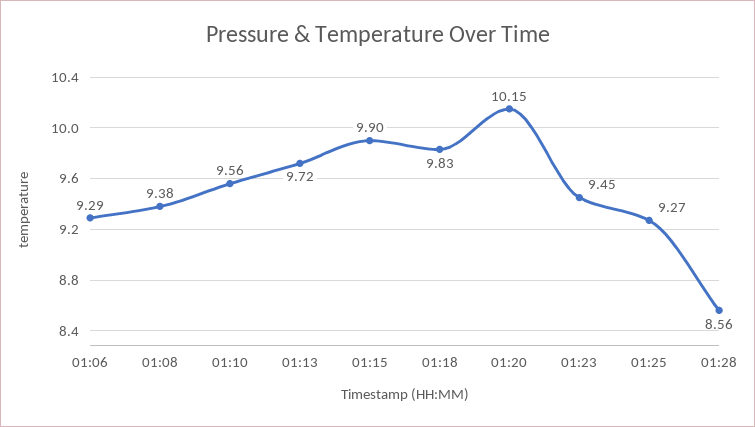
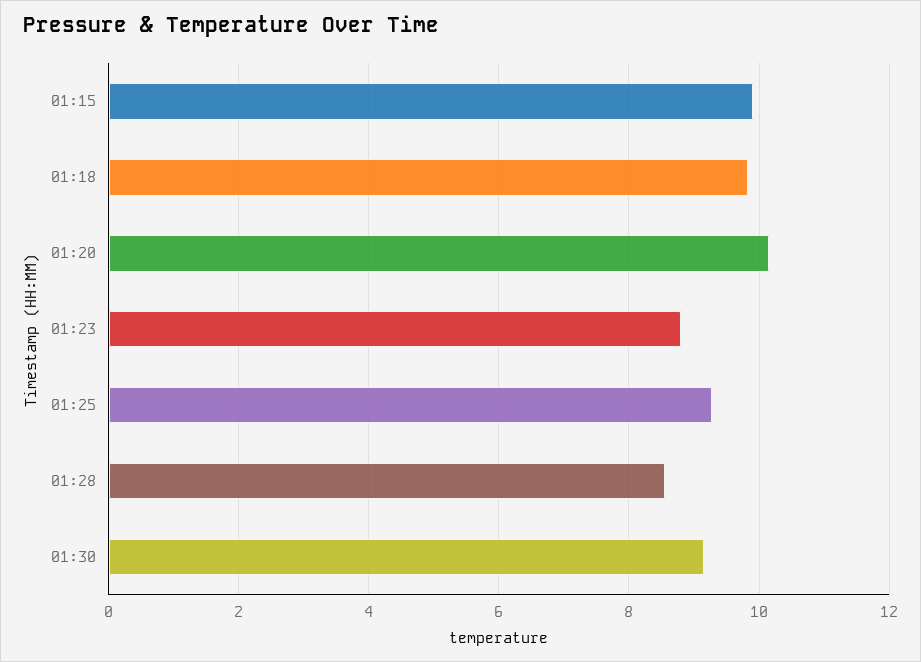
01:06: 9.29 -> none
01:08: 9.38 -> none
01:10: 9.56 -> none
01:13: 9.72 -> none
01:23: 9.45 -> 8.8
01:30: none -> 9.2

